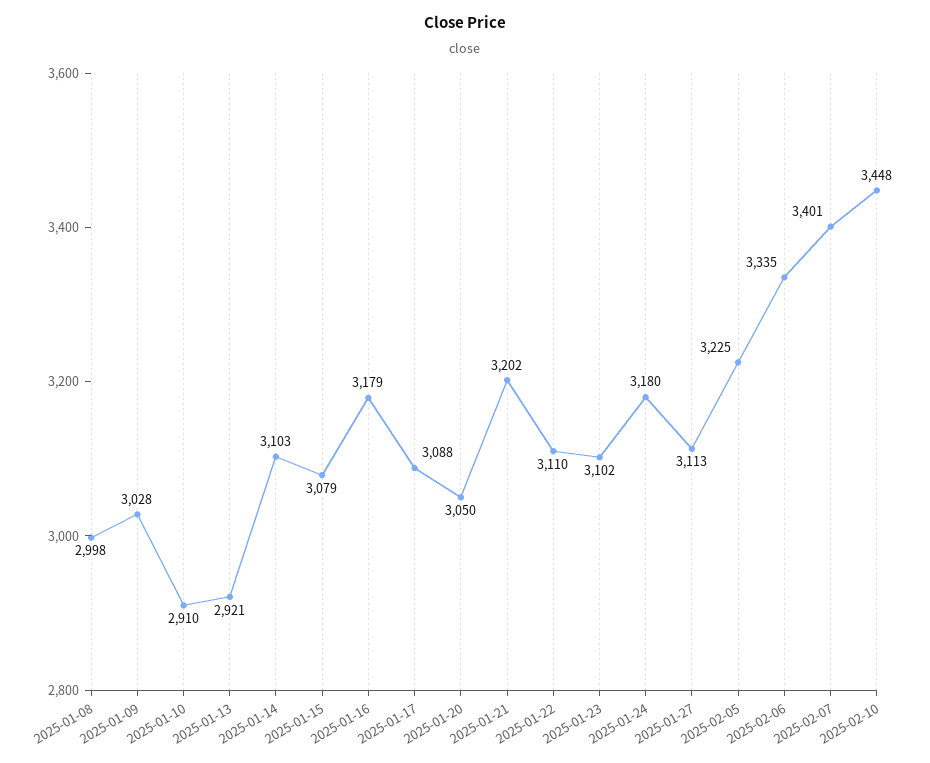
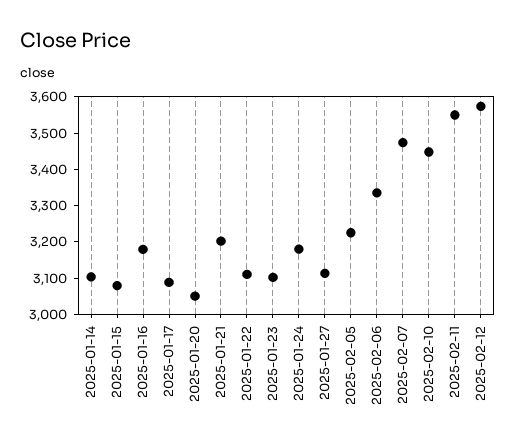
2025-01-08: 2998 -> none
2025-01-09: 3028 -> none
2025-01-10: 2910 -> none
2025-01-13: 2921 -> none
2025-02-07: 3401 -> 3475
2025-02-11: none -> 3550
2025-02-12: none -> 3575

